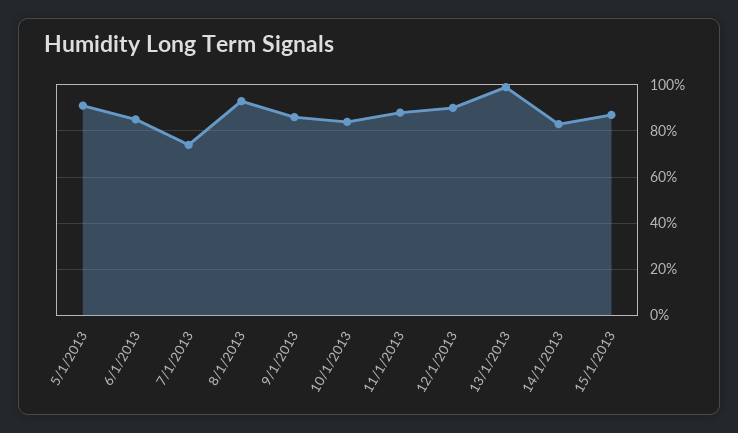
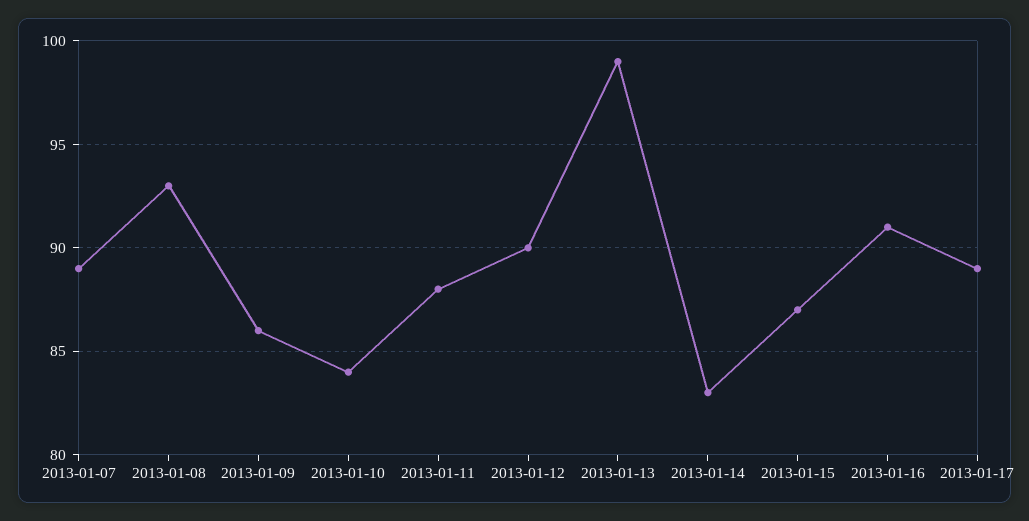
5/1/2013: 90 -> none
6/1/2013: 85 -> none
7/1/2013: 75 -> 89
2013-01-16: none -> 91
2013-01-17: none -> 89

